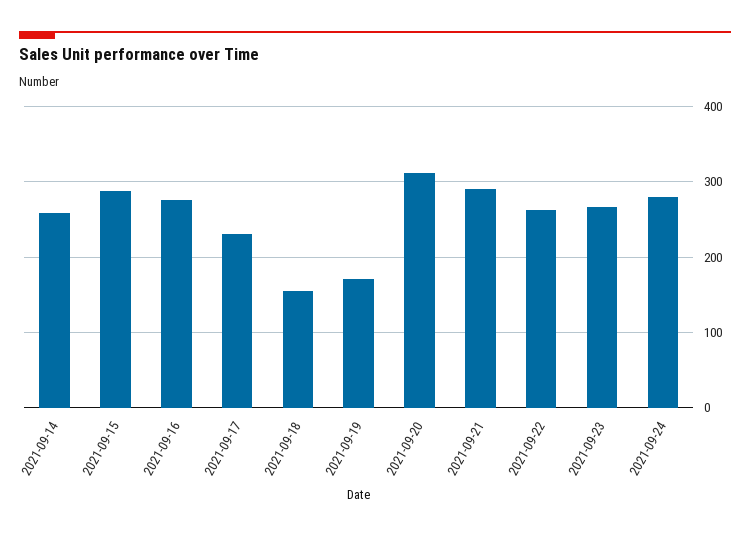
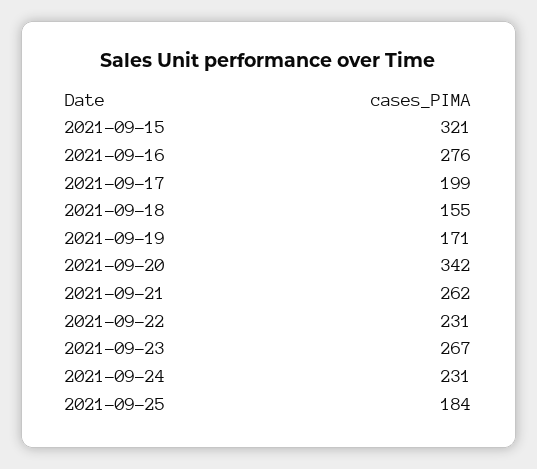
2021-09-14: 260 -> none
2021-09-15: 290 -> 321
2021-09-17: 230 -> 199
2021-09-20: 310 -> 342
2021-09-21: 290 -> 262
2021-09-22: 260 -> 231
2021-09-24: 280 -> 231
2021-09-25: none -> 184

